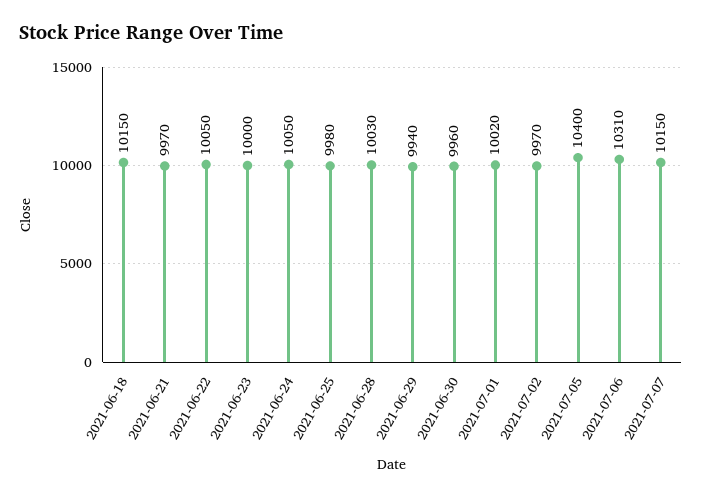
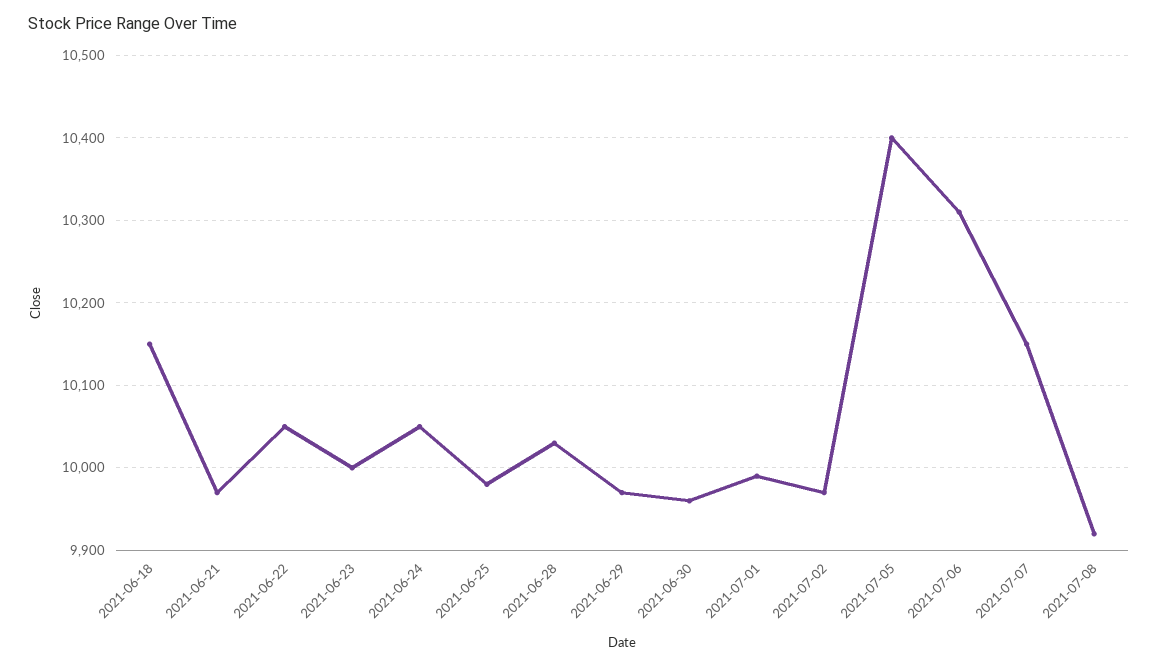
2021-06-29: 9940 -> 9970
2021-07-01: 10020 -> 9990
2021-07-08: none -> 9920

